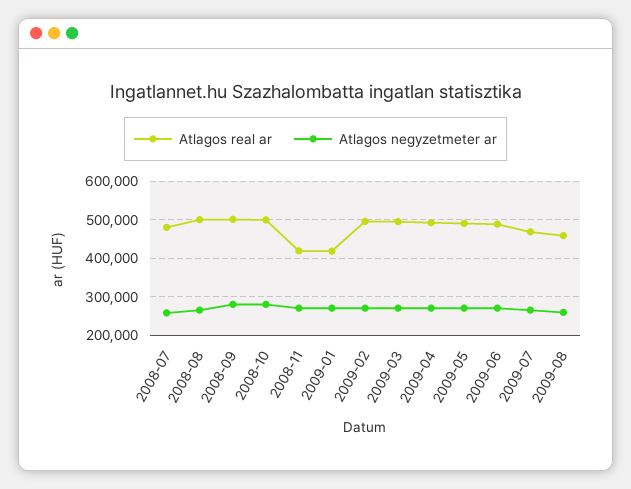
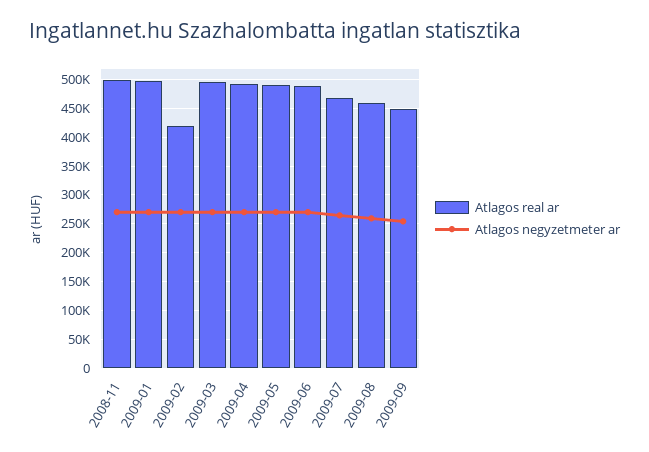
Atlagos real ar, 2008-07: 480000 -> none
Atlagos negyzetmeter ar, 2008-07: 260000 -> none
Atlagos real ar, 2008-08: 500000 -> none
Atlagos negyzetmeter ar, 2008-08: 260000 -> none
Atlagos real ar, 2008-09: 500000 -> none
Atlagos negyzetmeter ar, 2008-09: 280000 -> none
Atlagos real ar, 2008-10: 500000 -> none
Atlagos negyzetmeter ar, 2008-10: 280000 -> none
Atlagos real ar, 2008-11: 420000 -> 500000
Atlagos real ar, 2009-01: 420000 -> 500000
Atlagos real ar, 2009-02: 500000 -> 425000
Atlagos real ar, 2009-09: none -> 450000
Atlagos negyzetmeter ar, 2009-09: none -> 250000

